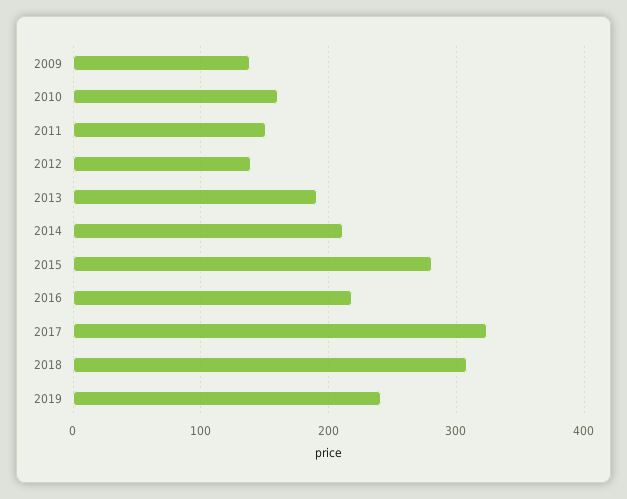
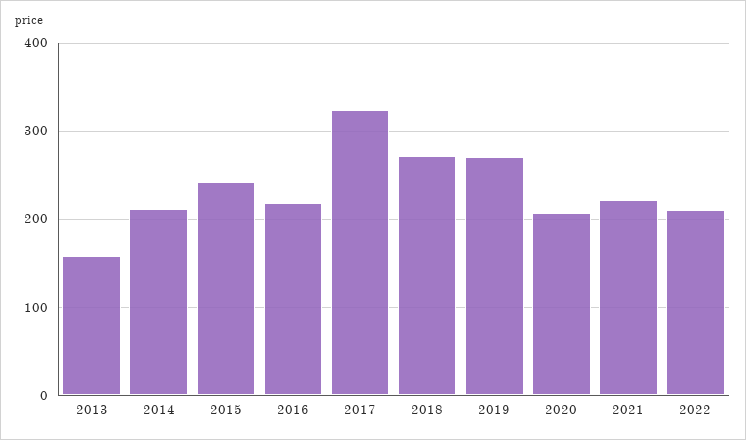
2009: 140 -> none
2010: 160 -> none
2011: 150 -> none
2012: 140 -> none
2013: 190 -> 160
2015: 280 -> 240
2018: 310 -> 270
2019: 240 -> 270
2020: none -> 210
2021: none -> 220
2022: none -> 210

